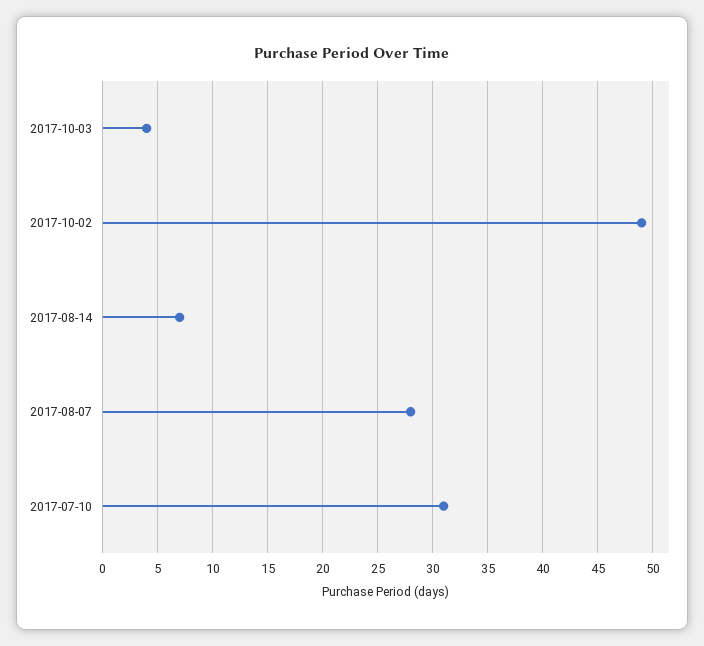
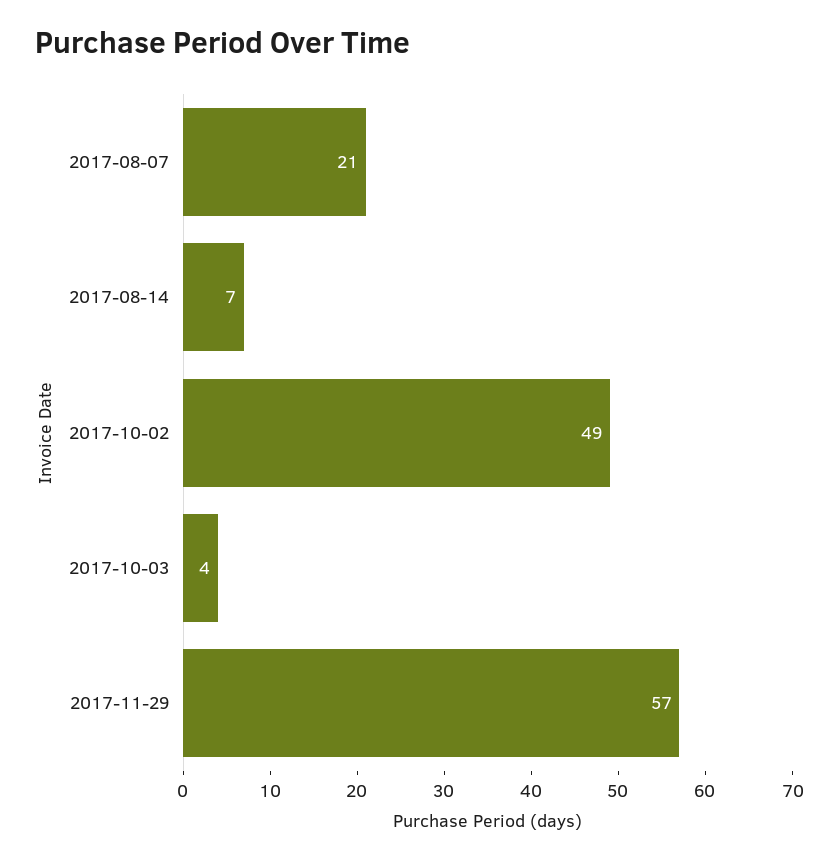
2017-08-07: 28 -> 21
2017-07-10: 31 -> none
2017-11-29: none -> 57

